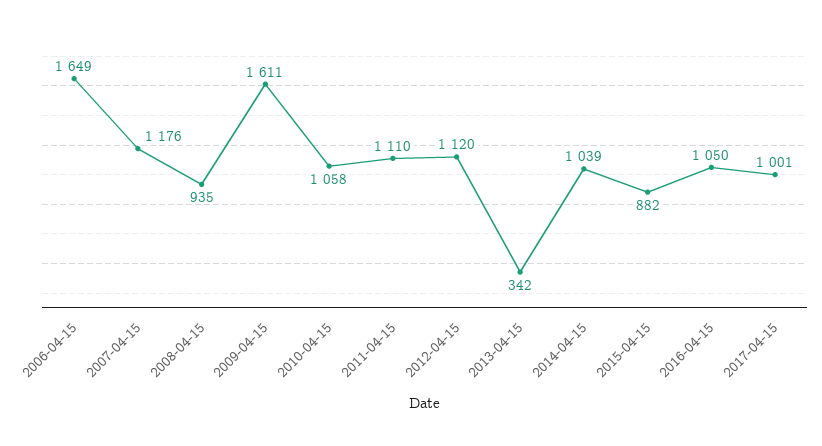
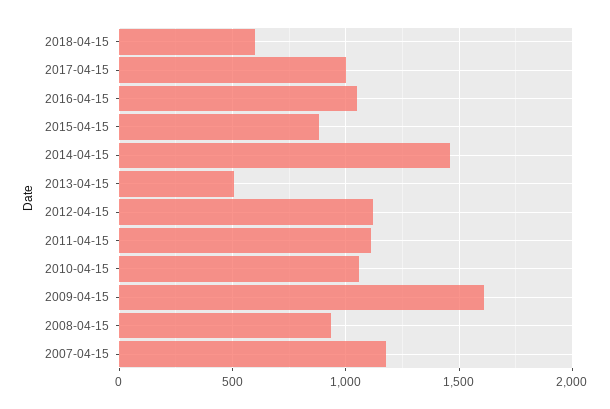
2006-04-15: 1649 -> none
2013-04-15: 342 -> 500
2014-04-15: 1039 -> 1450
2018-04-15: none -> 600

